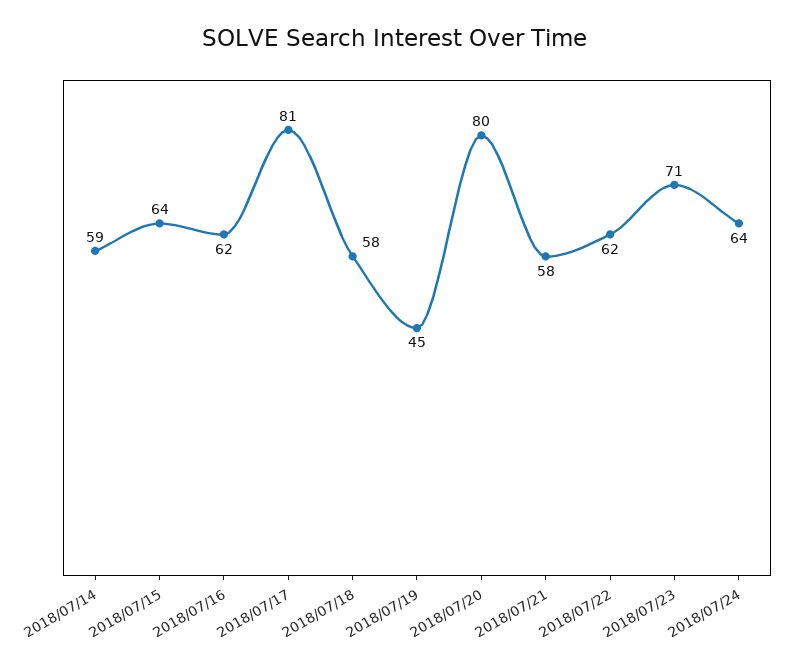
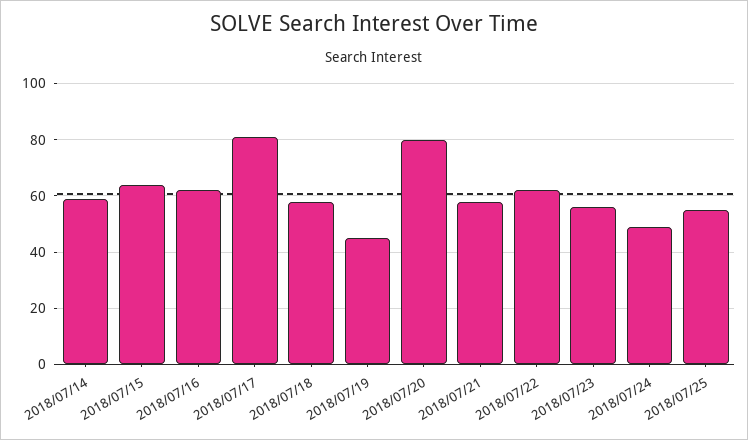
2018/07/23: 71 -> 55
2018/07/24: 64 -> 50
2018/07/25: none -> 55

